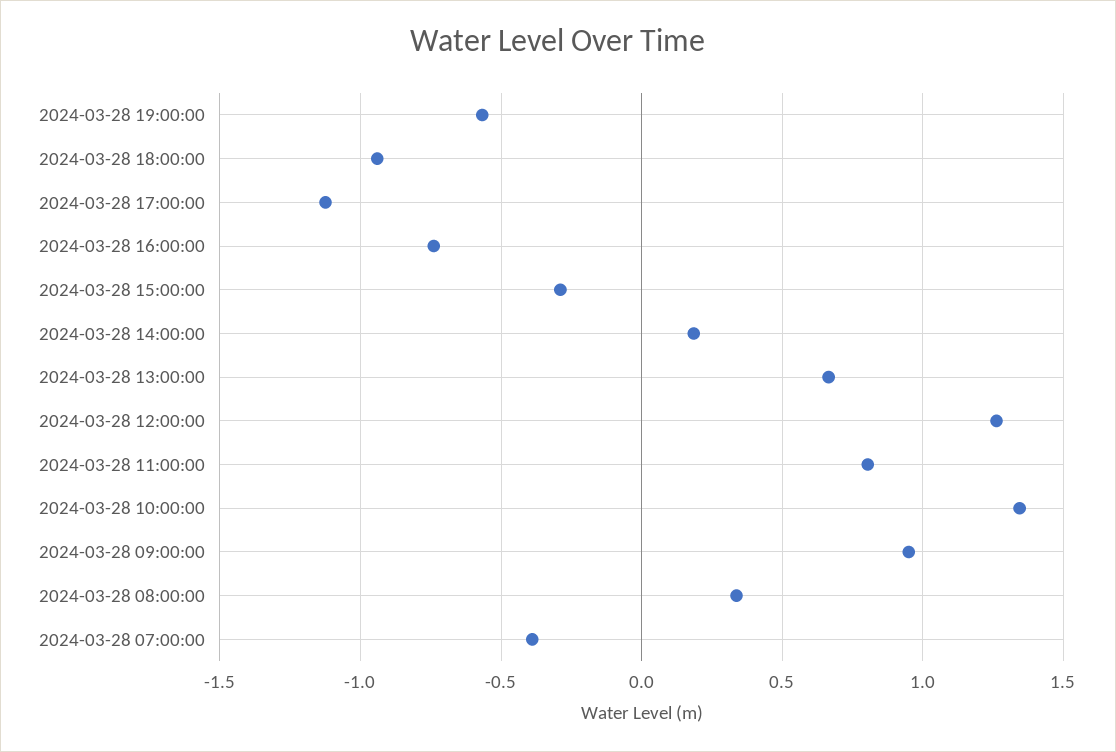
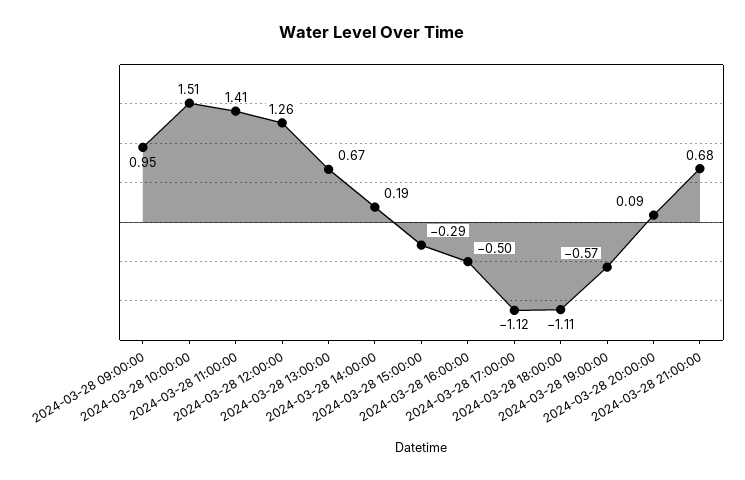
2024-03-28 18:00:00: -0.95 -> -1.11
2024-03-28 16:00:00: -0.75 -> -0.5
2024-03-28 11:00:00: 0.8 -> 1.41
2024-03-28 10:00:00: 1.35 -> 1.51
2024-03-28 08:00:00: 0.35 -> none
2024-03-28 07:00:00: -0.4 -> none
2024-03-28 20:00:00: none -> 0.09
2024-03-28 21:00:00: none -> 0.68

